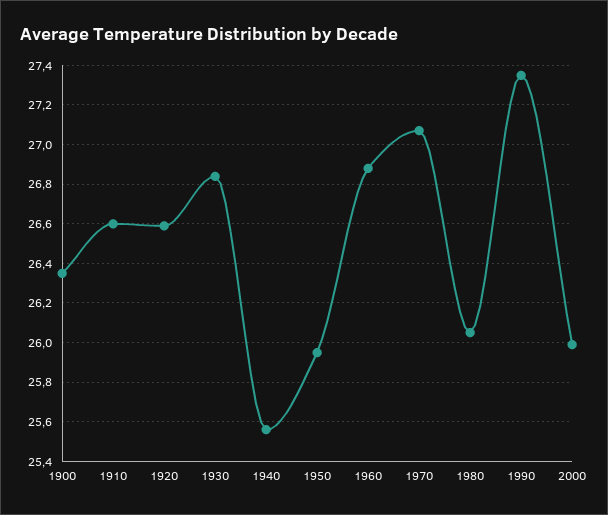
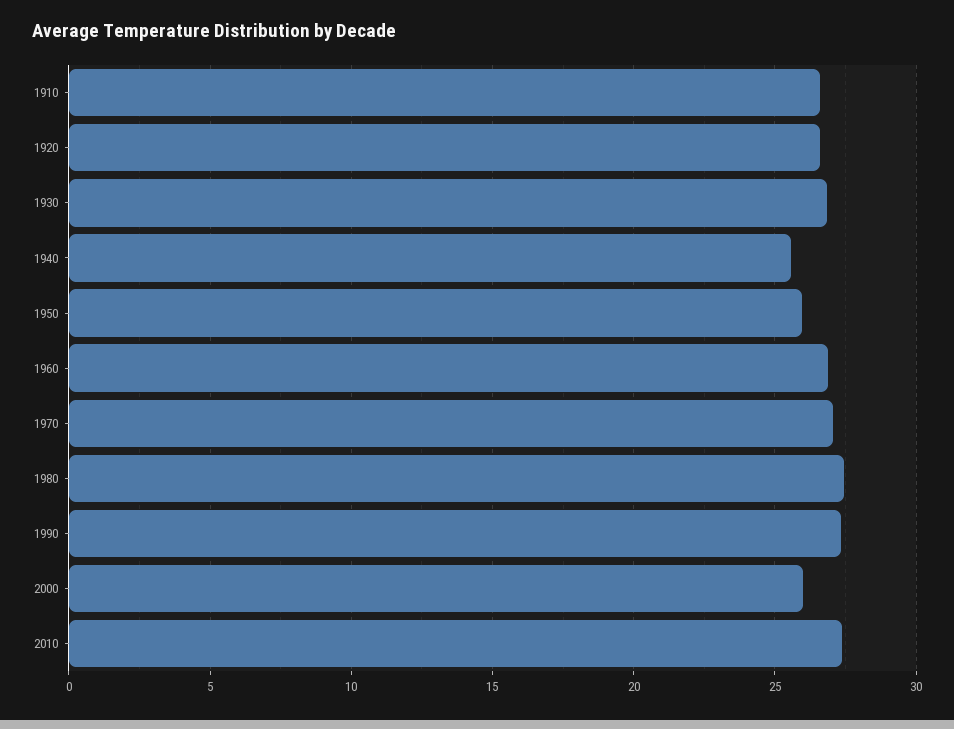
1900: 26.35 -> none
1980: 26.05 -> 27.5
2010: none -> 27.5

